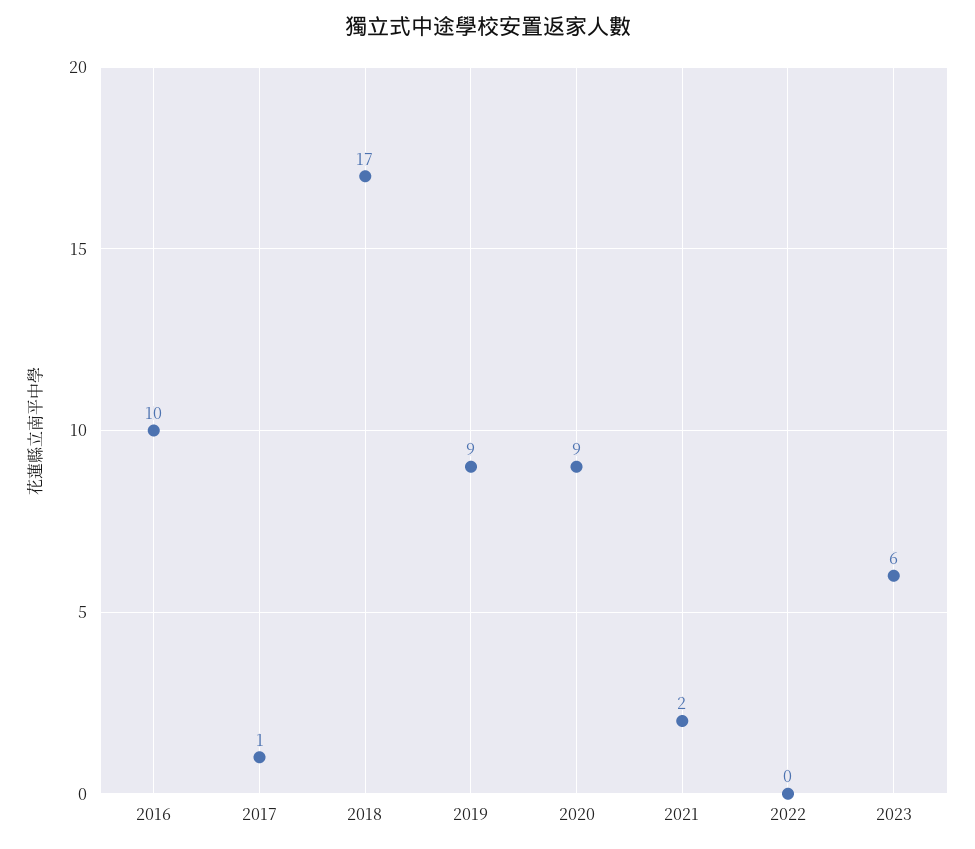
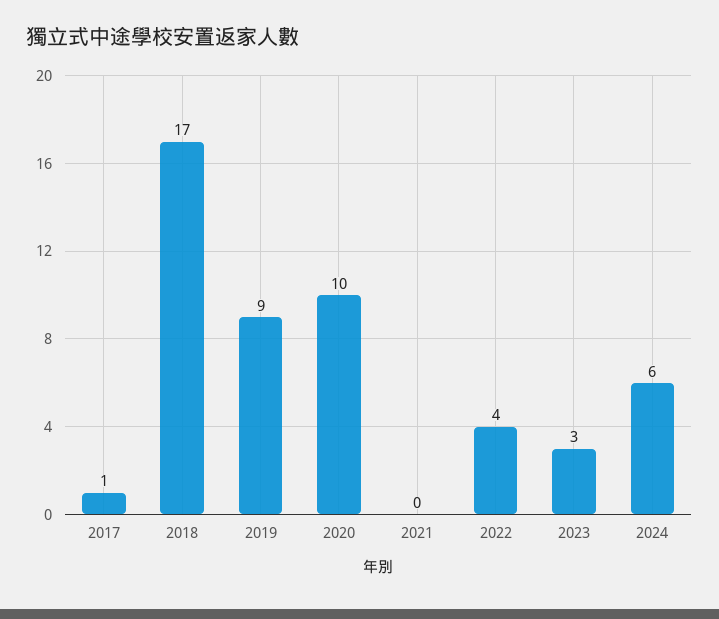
2016: 10 -> none
2020: 9 -> 10
2021: 2 -> 0
2022: 0 -> 4
2023: 6 -> 3
2024: none -> 6

